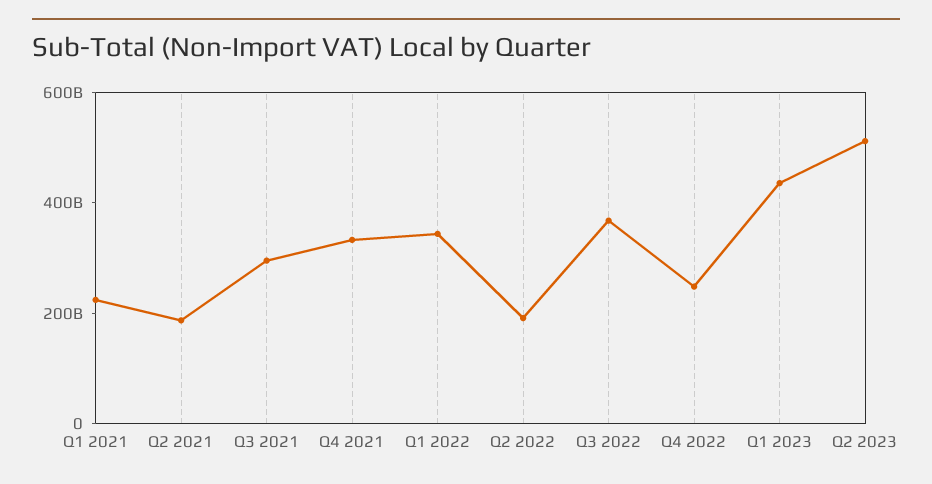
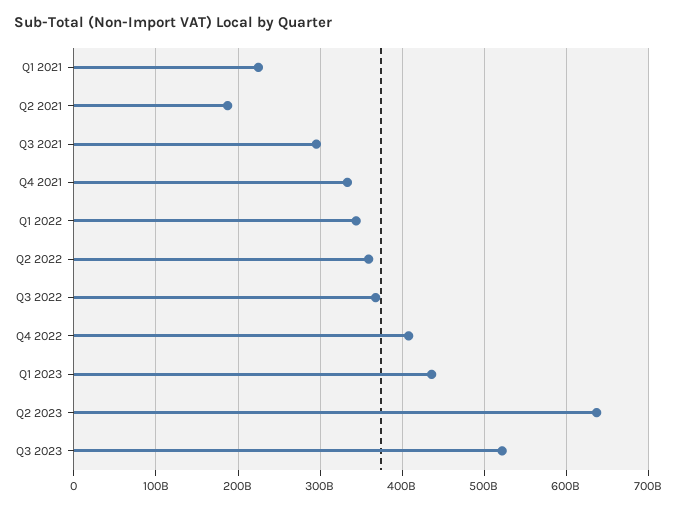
Q2 2022: 200000000000 -> 360000000000
Q4 2022: 250000000000 -> 410000000000
Q2 2023: 500000000000 -> 640000000000
Q3 2023: none -> 520000000000

